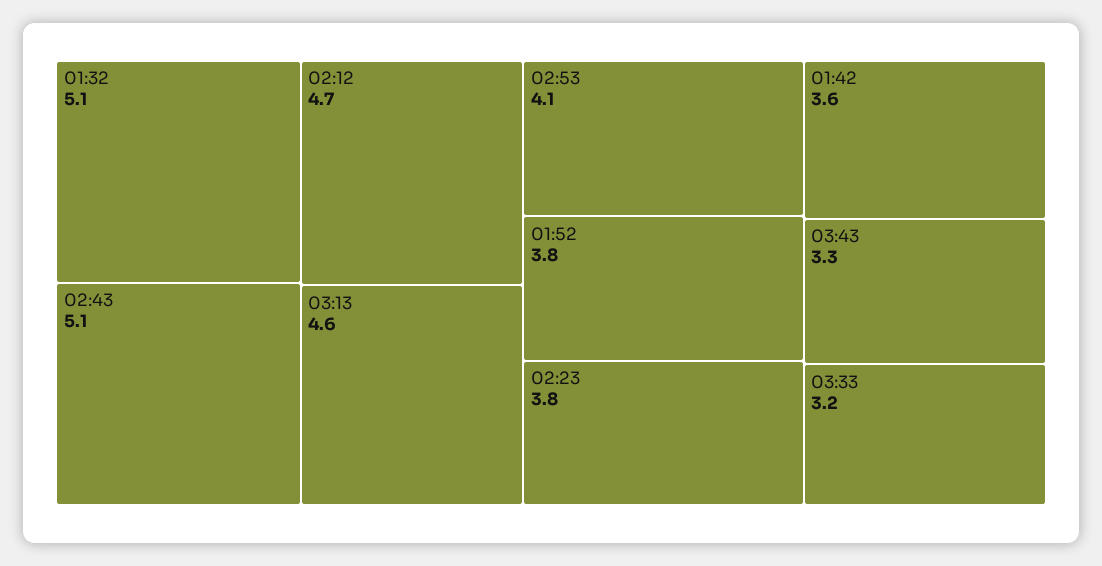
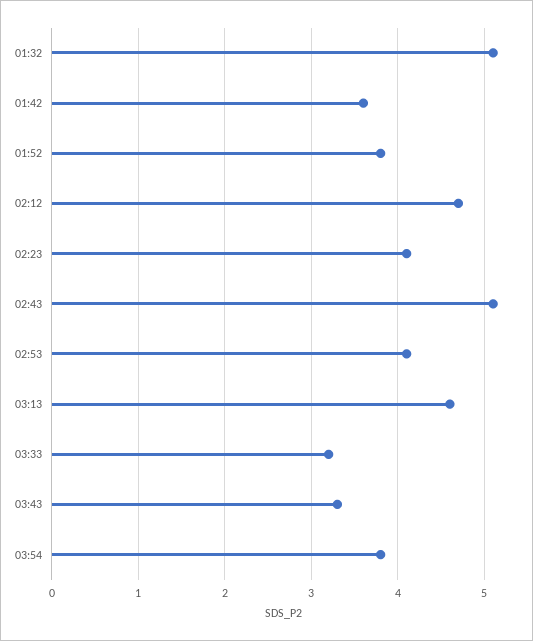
02:23: 3.8 -> 4.1
03:54: none -> 3.8

